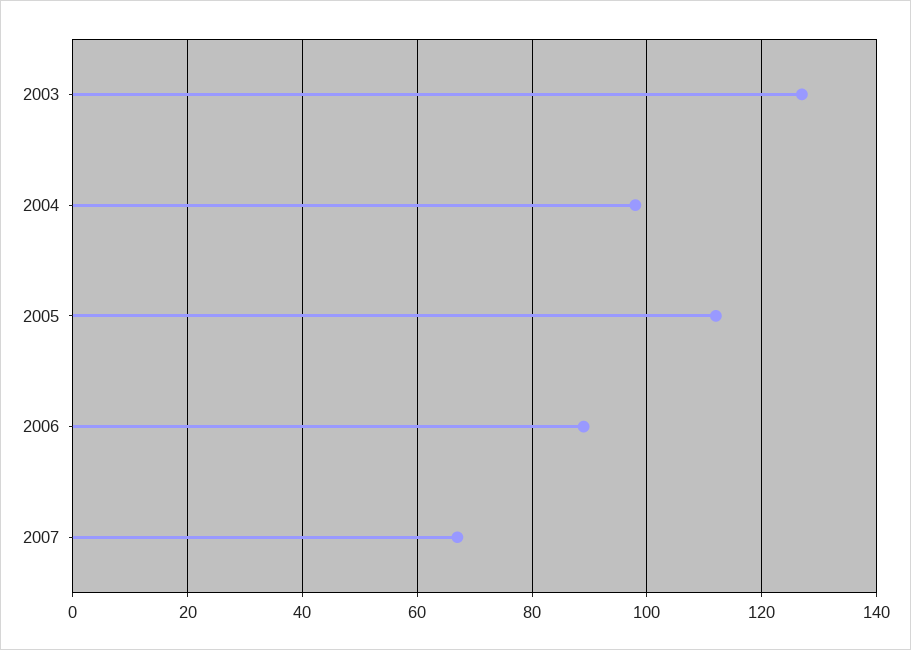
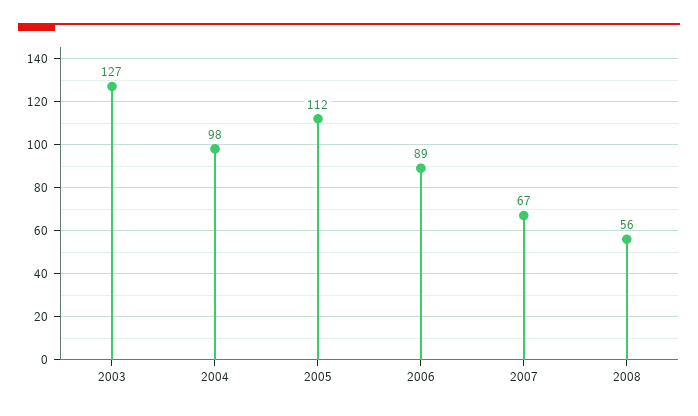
2008: none -> 56

